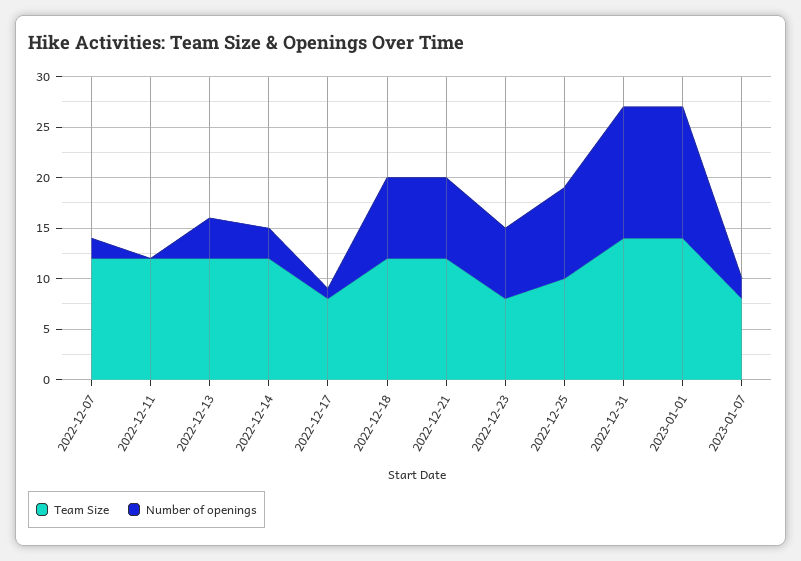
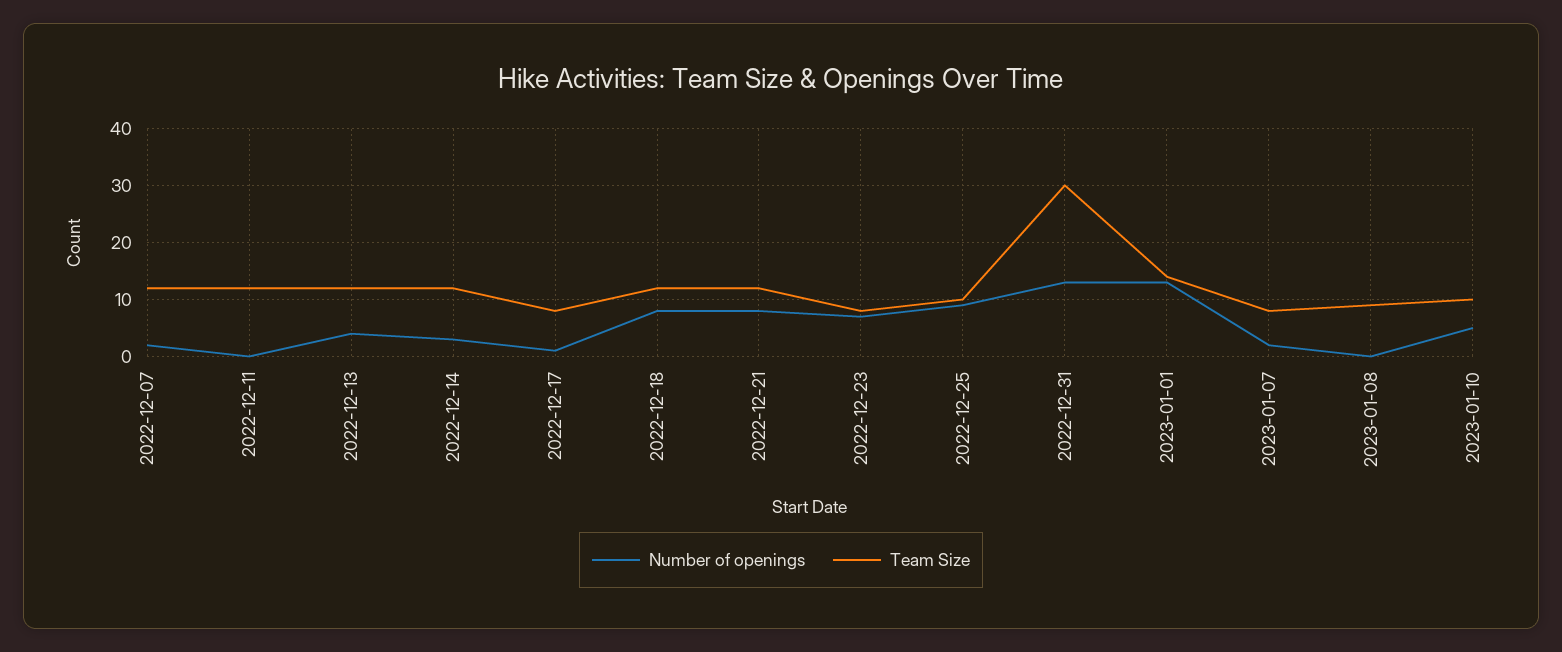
Team Size, 2022-12-31: 14 -> 30
Number of openings, 2023-01-08: none -> 0
Team Size, 2023-01-08: none -> 10
Number of openings, 2023-01-10: none -> 5
Team Size, 2023-01-10: none -> 10

